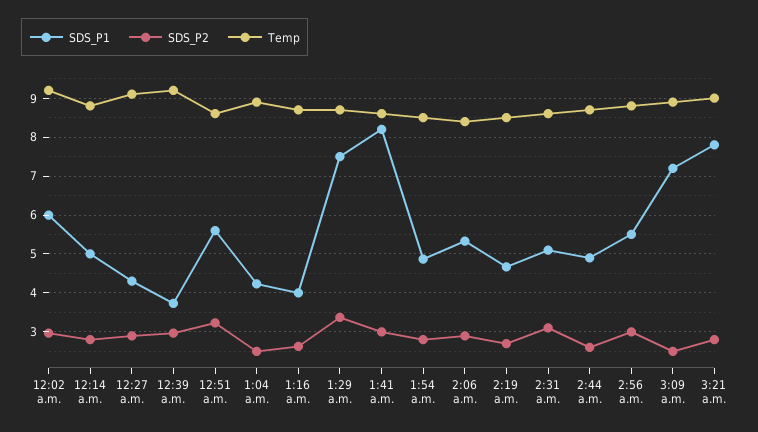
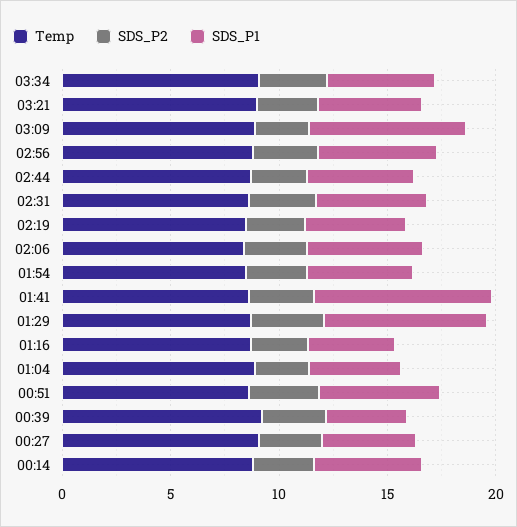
SDS_P1, 12:02 a.m.: 6 -> none
SDS_P2, 12:02 a.m.: 3 -> none
Temp, 12:02 a.m.: 9.2 -> none
SDS_P1, 3:21 a.m.: 7.8 -> 5
Temp, 03:34: none -> 9
SDS_P2, 03:34: none -> 3
SDS_P1, 03:34: none -> 5

